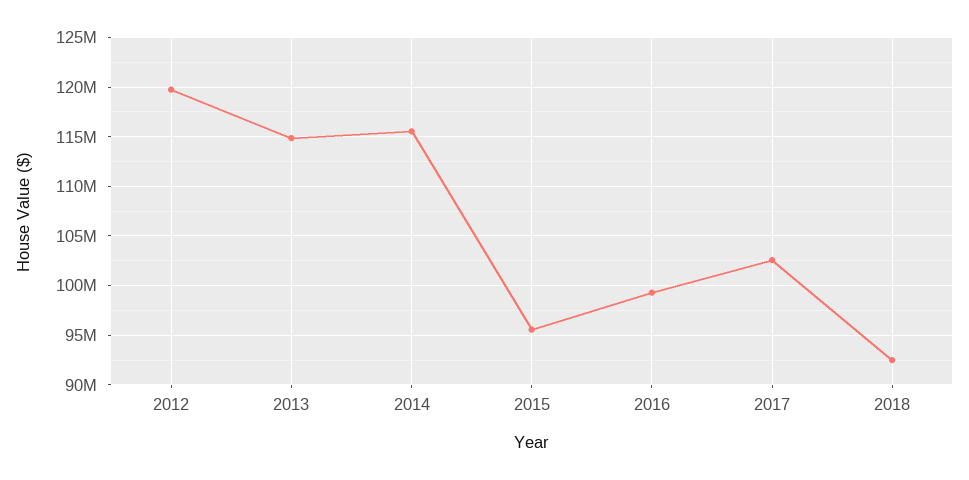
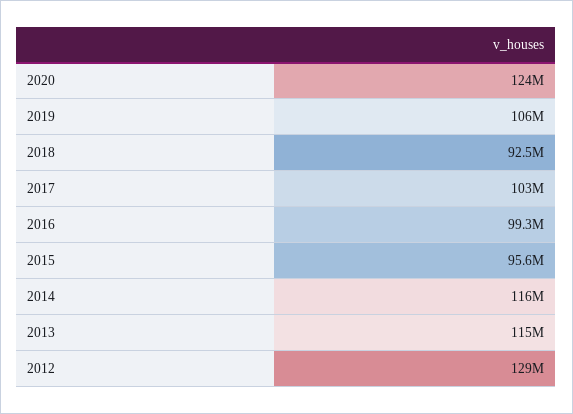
2012: 120000000 -> 129000000
2020: none -> 124000000
2019: none -> 106000000

